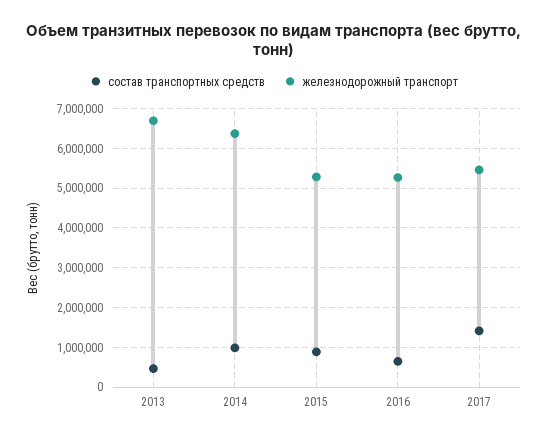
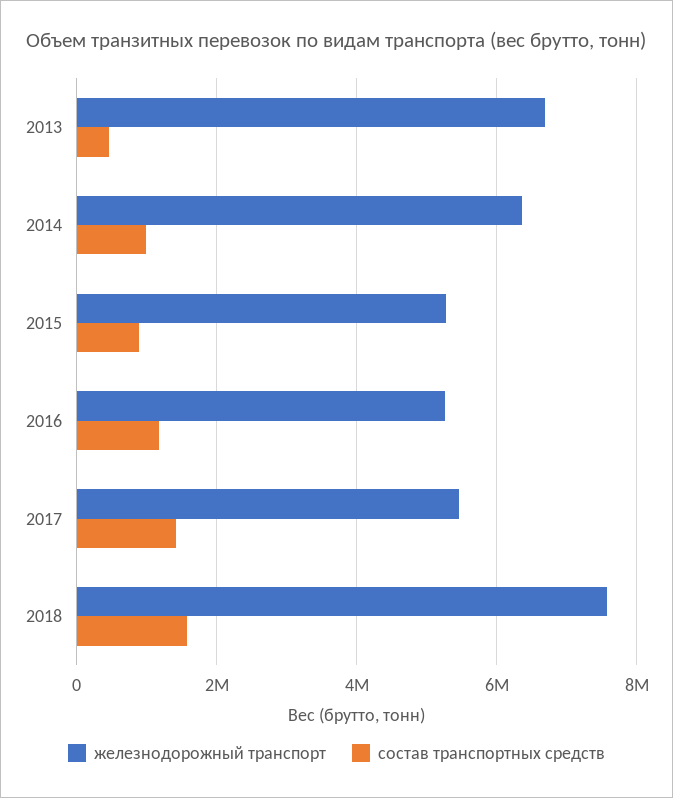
состав транспортных средств, 2016: 600000 -> 1200000
железнодорожный транспорт, 2018: none -> 7600000
состав транспортных средств, 2018: none -> 1600000

